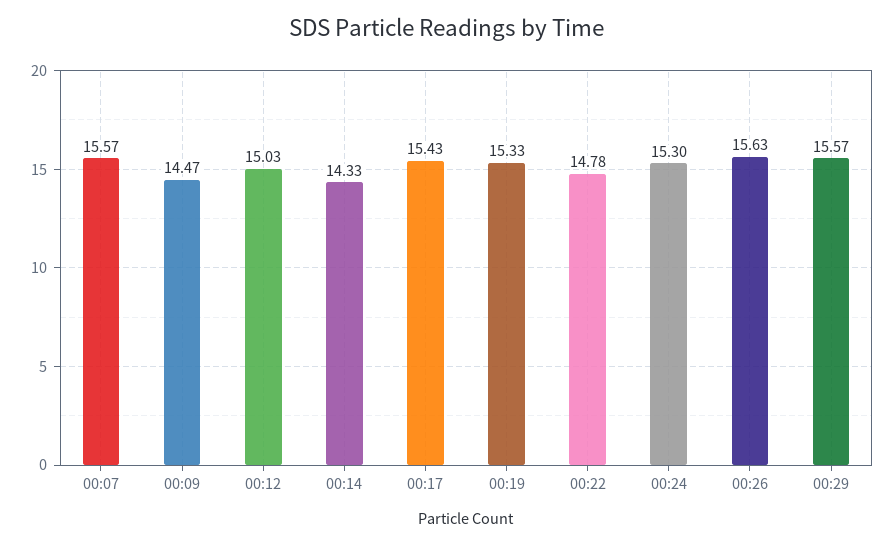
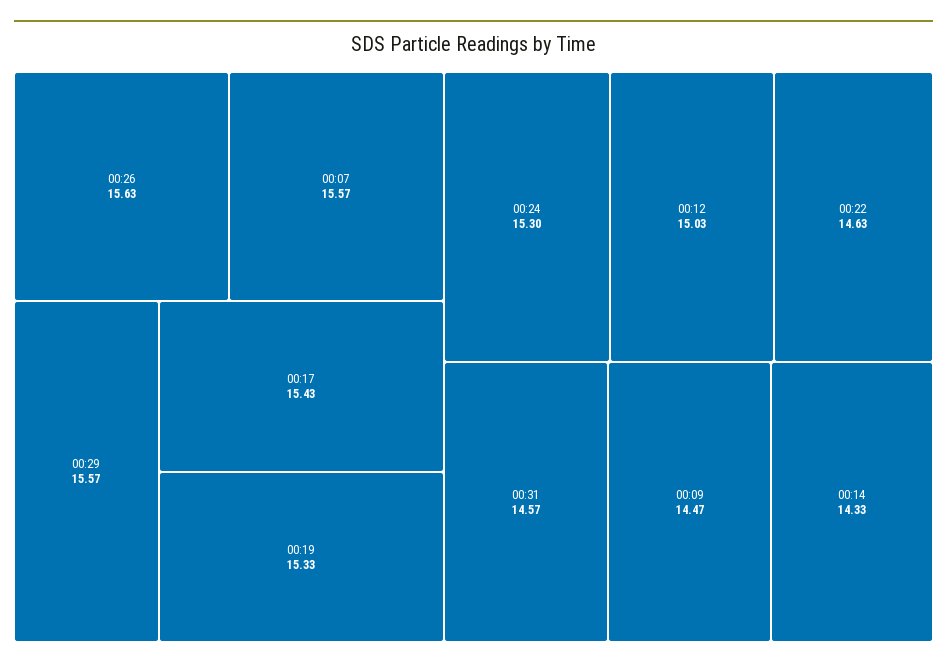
00:22: 14.78 -> 14.63
00:31: none -> 14.57

